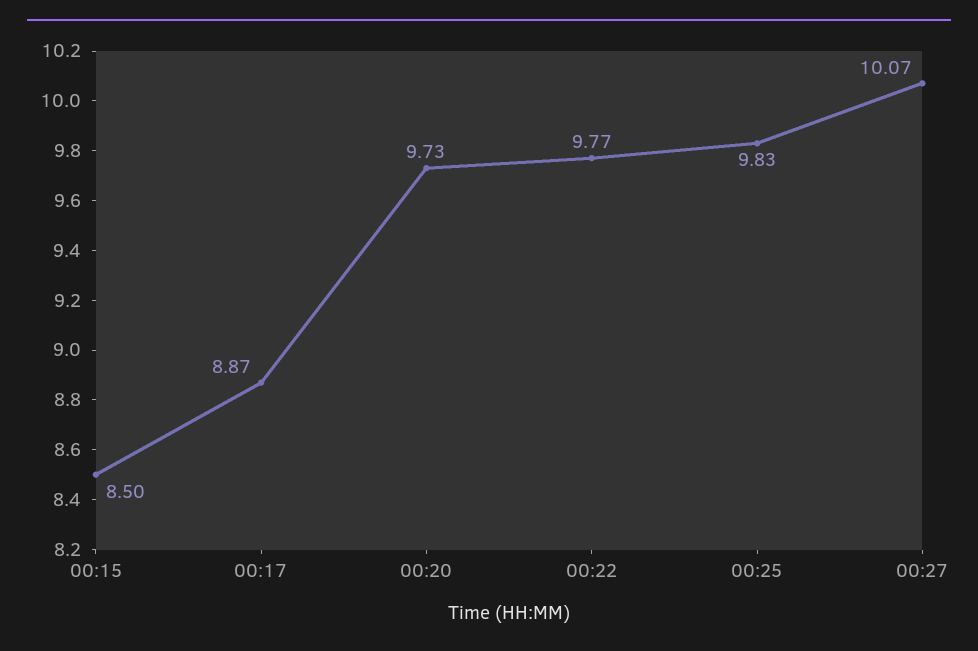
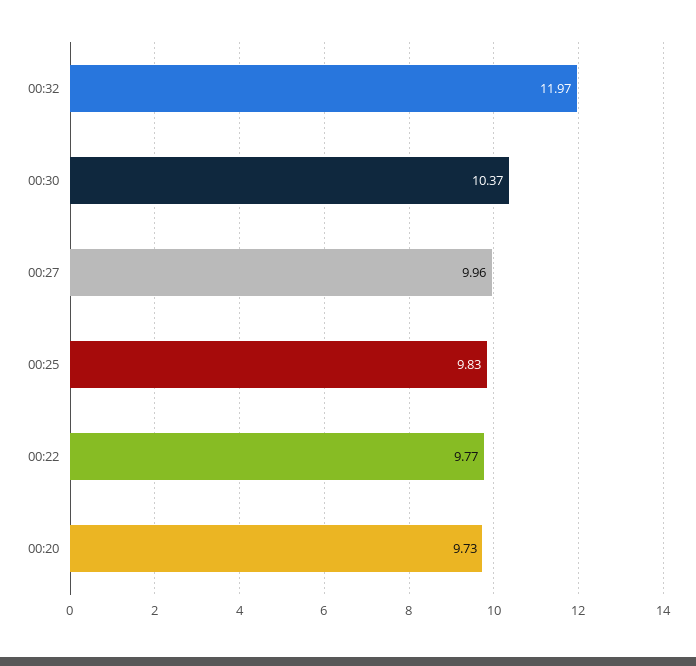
00:15: 8.5 -> none
00:17: 8.87 -> none
00:27: 10.07 -> 9.96
00:32: none -> 11.97
00:30: none -> 10.37

